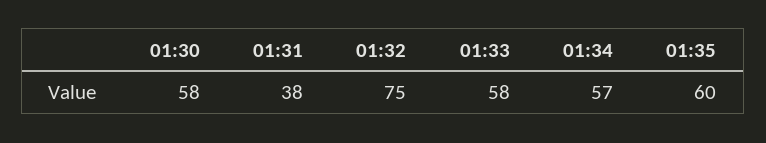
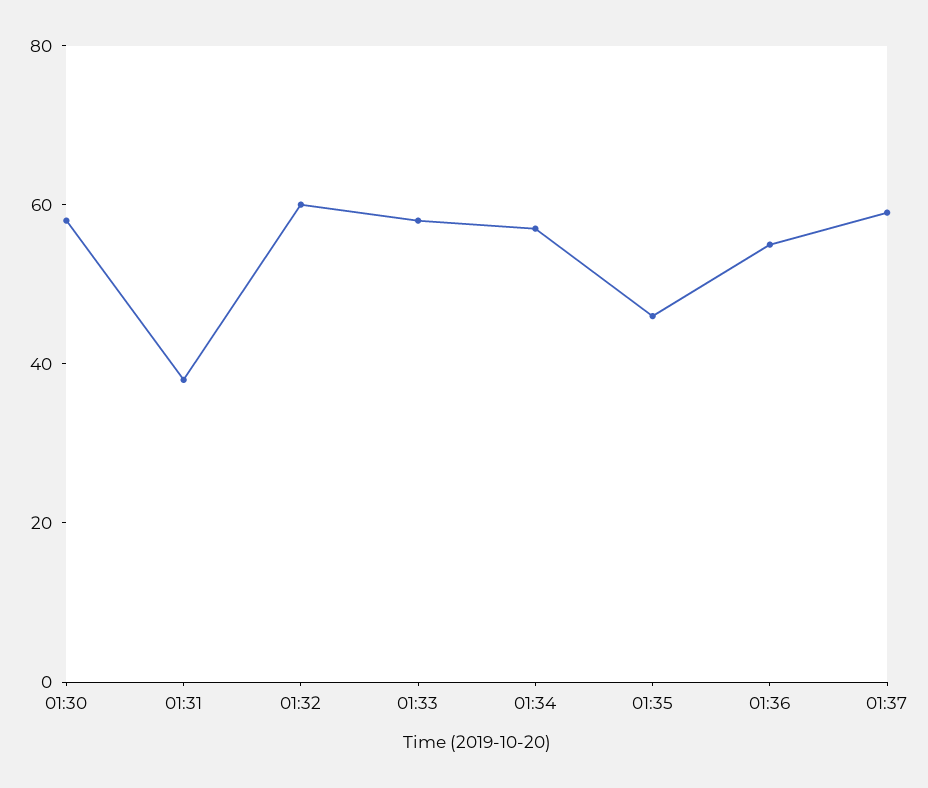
01:32: 75 -> 60
01:35: 60 -> 45
01:36: none -> 55
01:37: none -> 60

